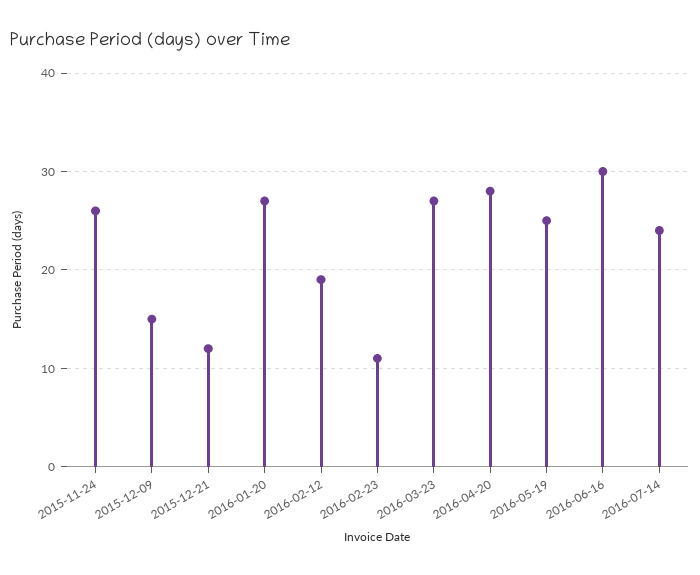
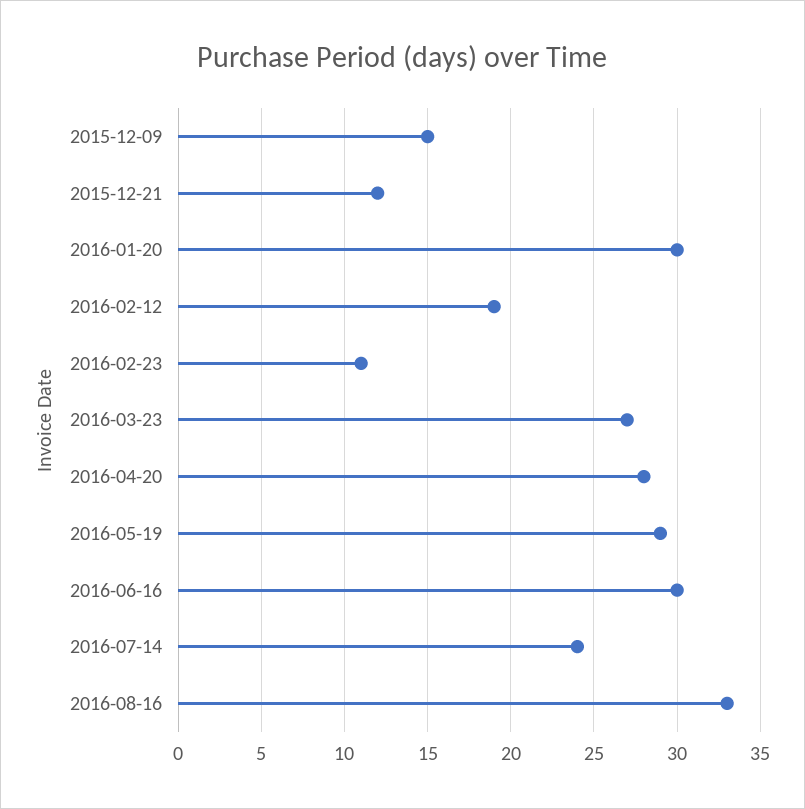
2015-11-24: 26 -> none
2016-01-20: 27 -> 30
2016-05-19: 25 -> 29
2016-08-16: none -> 33

